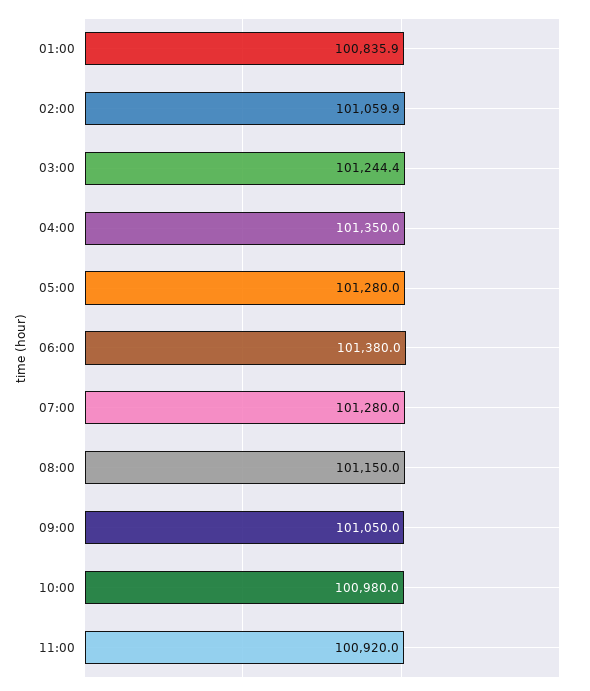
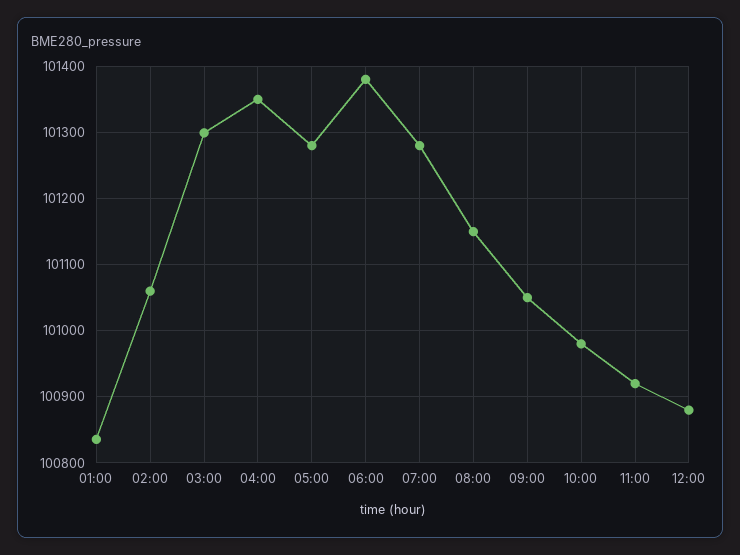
03:00: 101244.4 -> 101300
12:00: none -> 100880

